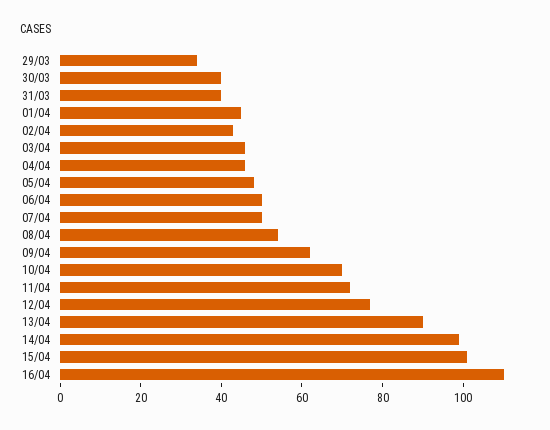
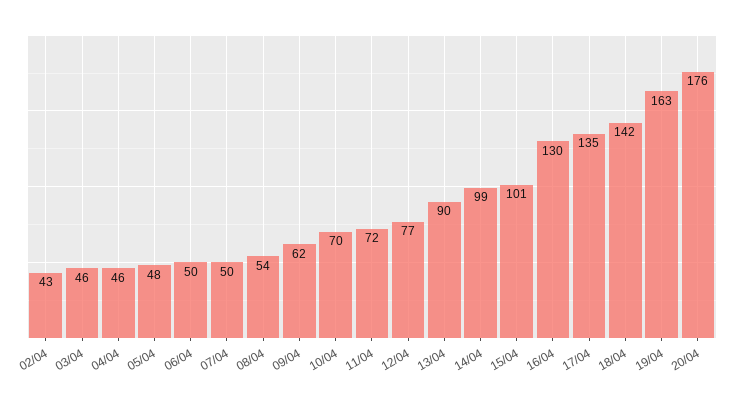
29/03: 35 -> none
30/03: 40 -> none
31/03: 40 -> none
01/04: 45 -> none
16/04: 110 -> 130
17/04: none -> 135
18/04: none -> 142
19/04: none -> 163
20/04: none -> 176

